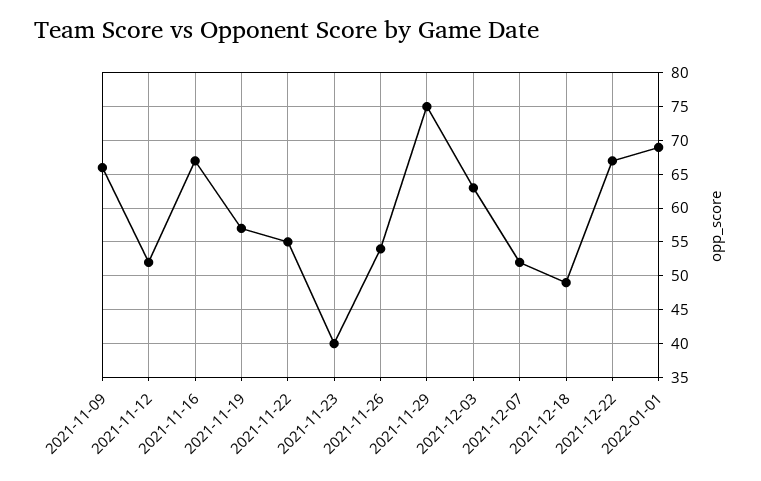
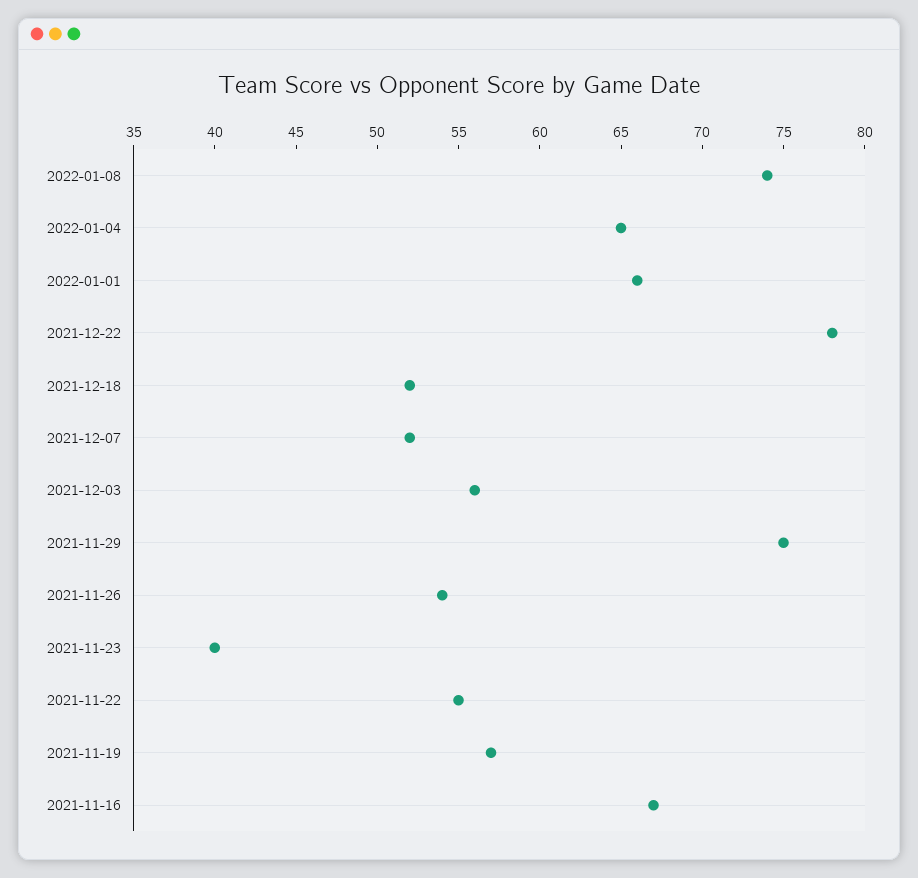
2021-11-09: 66 -> none
2021-11-12: 52 -> none
2021-12-03: 63 -> 56
2021-12-18: 49 -> 52
2021-12-22: 67 -> 78
2022-01-01: 69 -> 66
2022-01-08: none -> 74
2022-01-04: none -> 65

